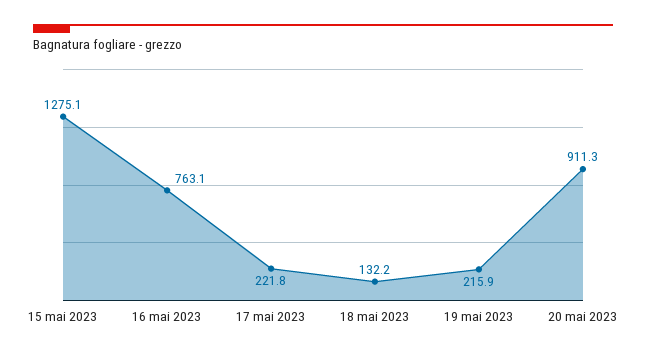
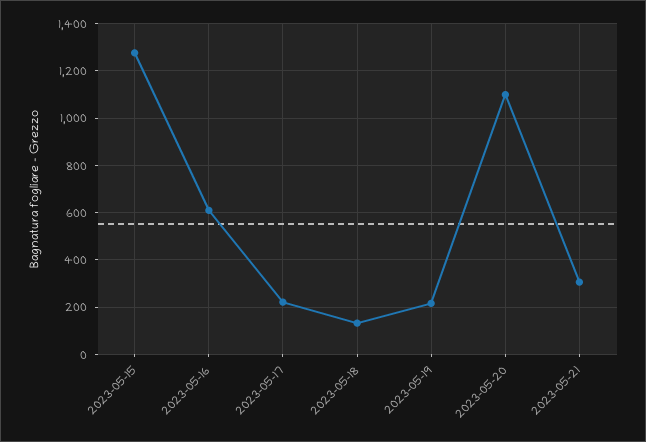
16 mai 2023: 763.1 -> 600
20 mai 2023: 911.3 -> 1100
2023-05-21: none -> 300

